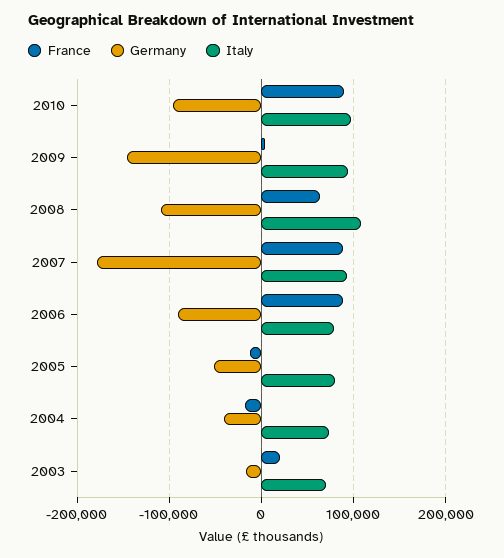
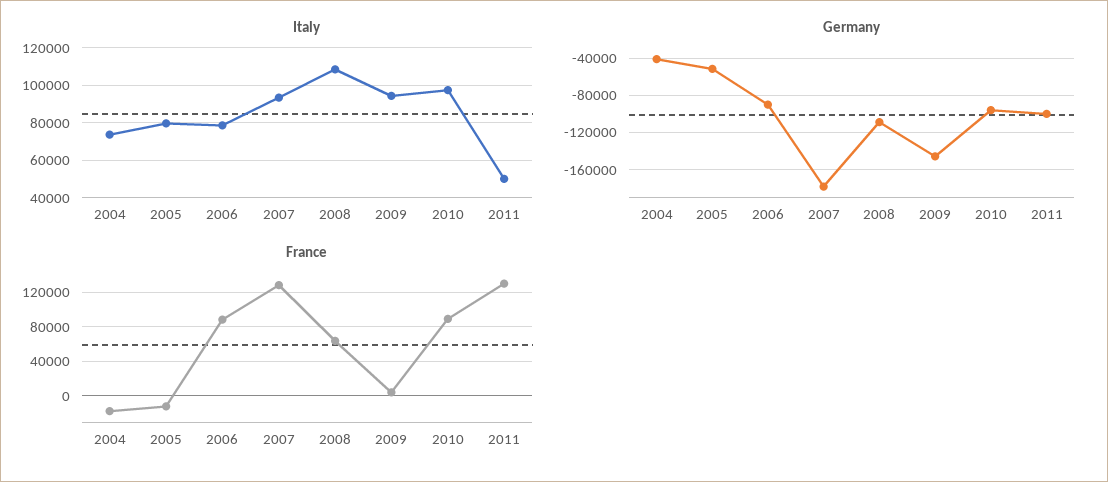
France, 2007: 90000 -> 130000
France, 2003: 20000 -> none
Germany, 2003: -20000 -> none
Italy, 2003: 70000 -> none
Italy, 2011: none -> 50000
Germany, 2011: none -> -100000
France, 2011: none -> 130000

